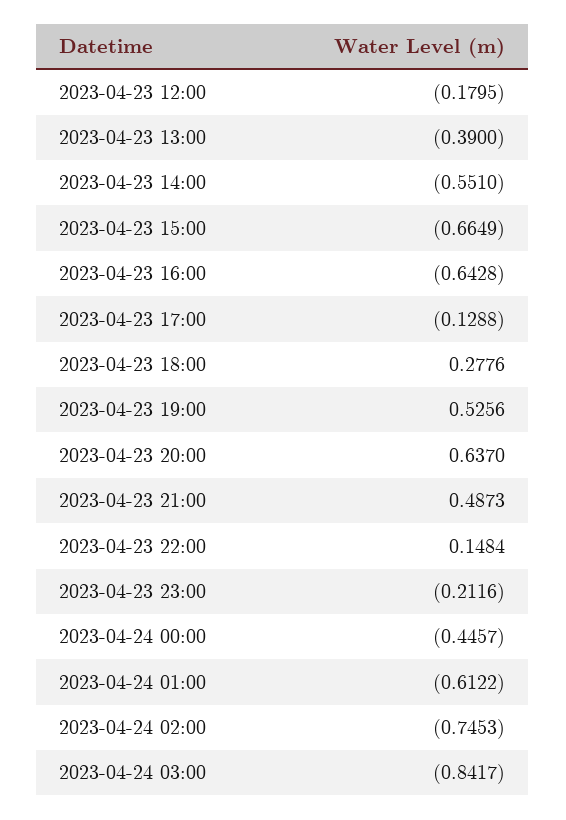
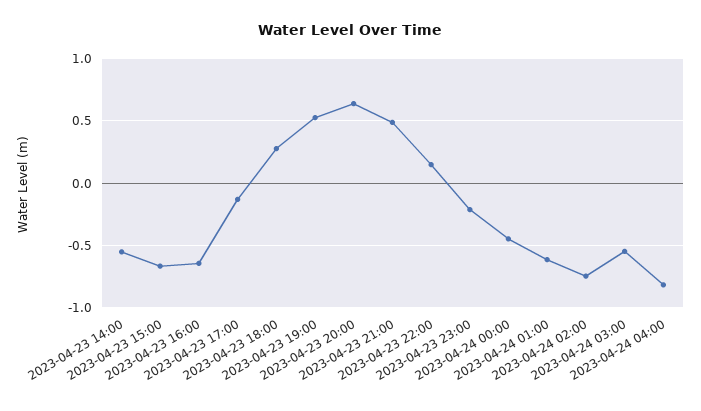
2023-04-23 12:00: -0.1795 -> none
2023-04-23 13:00: -0.39 -> none
2023-04-24 03:00: -0.8417 -> -0.55
2023-04-24 04:00: none -> -0.8

